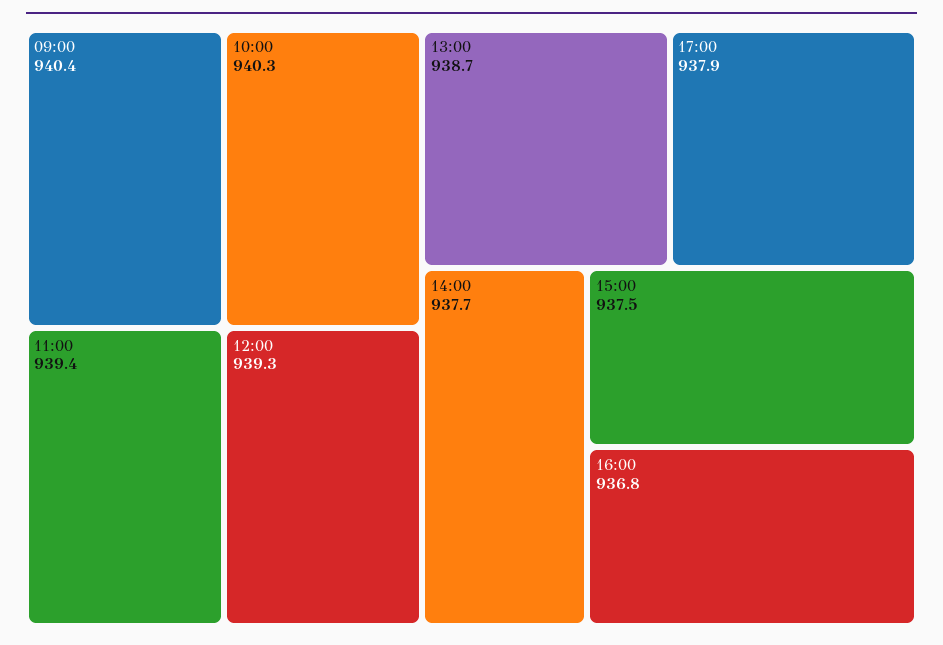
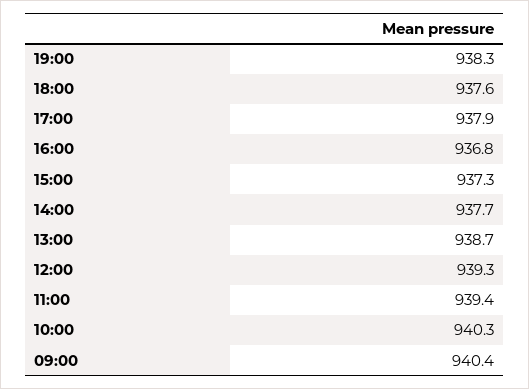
15:00: 937.5 -> 937.3
19:00: none -> 938.3
18:00: none -> 937.6

